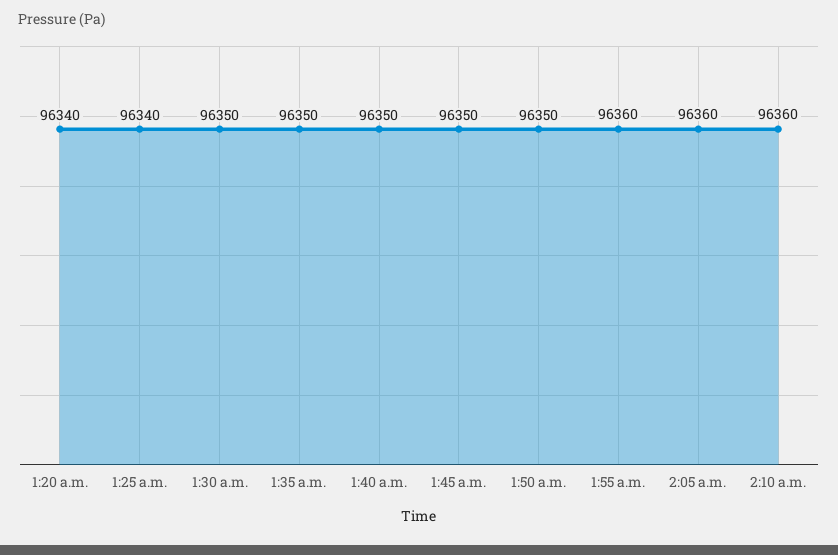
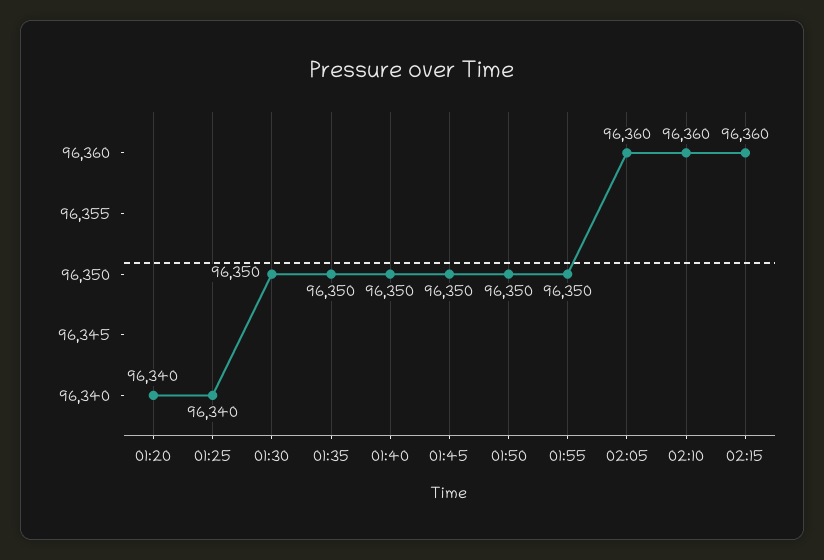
1:55 a.m.: 96360 -> 96350
02:15: none -> 96360

